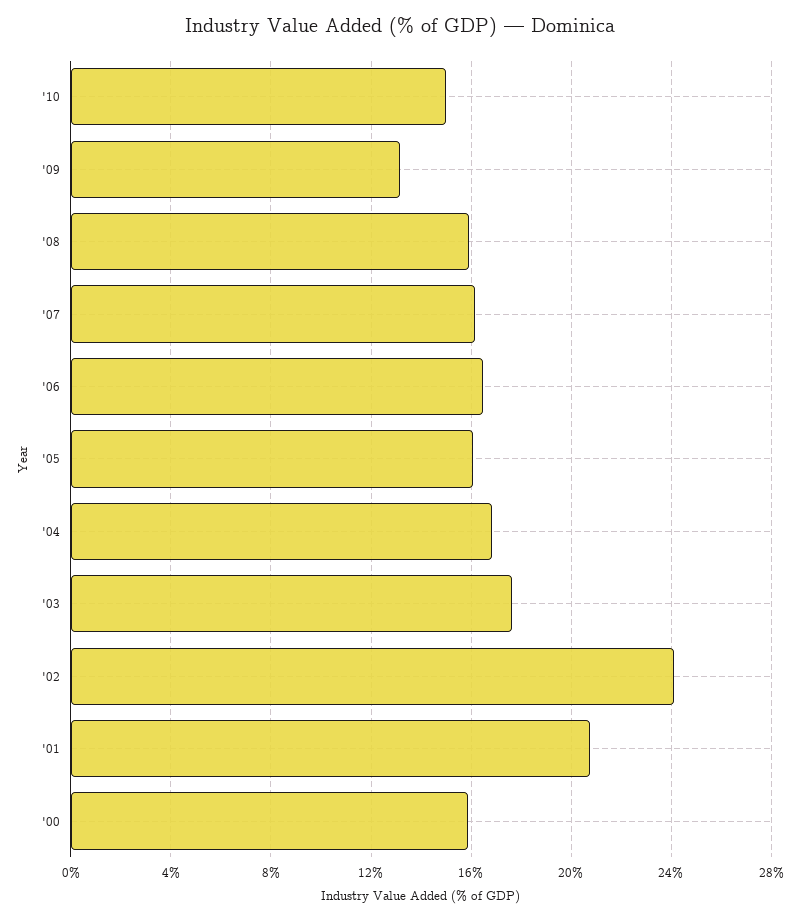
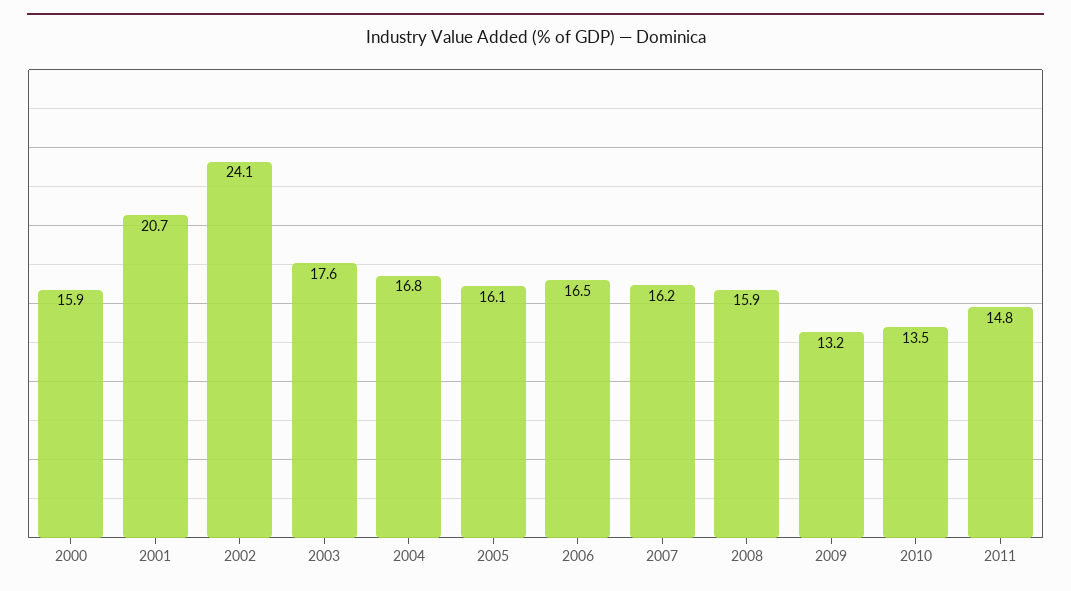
'10: 15 -> 13.5
2011: none -> 14.8

